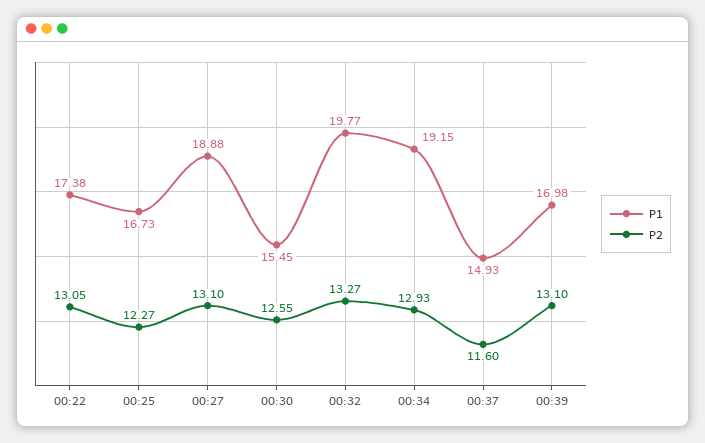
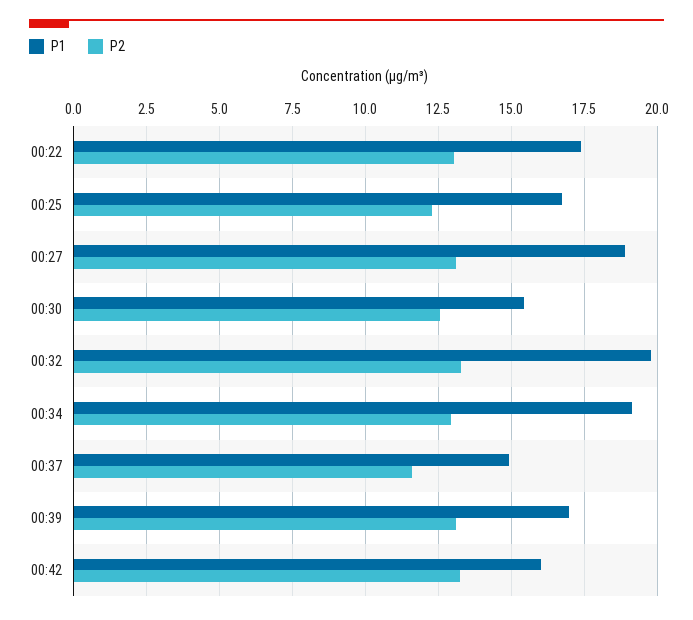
P1, 00:42: none -> 16
P2, 00:42: none -> 13.25

